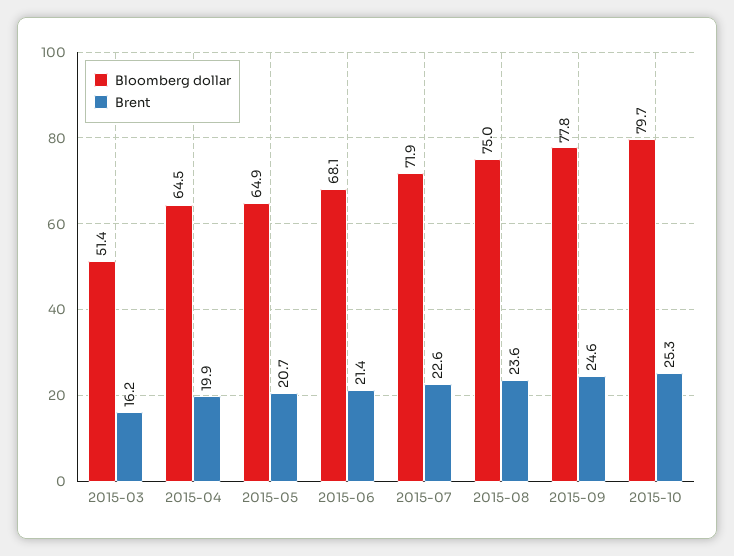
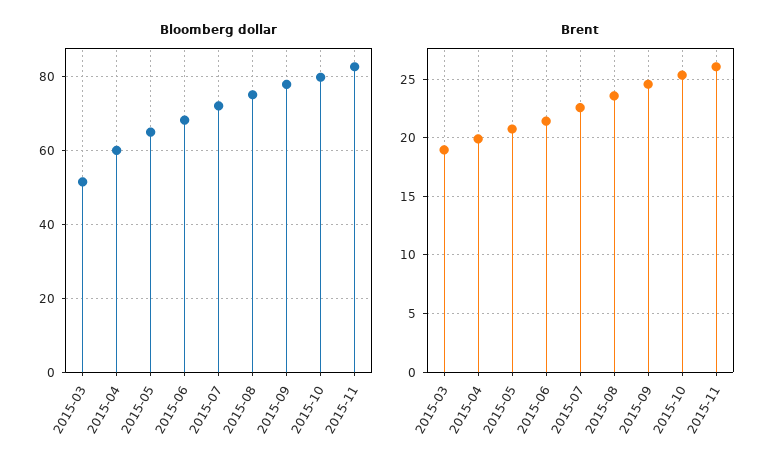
Brent, 2015-03: 16.2 -> 19
Bloomberg dollar, 2015-04: 64.5 -> 60
Bloomberg dollar, 2015-11: none -> 82
Brent, 2015-11: none -> 26

